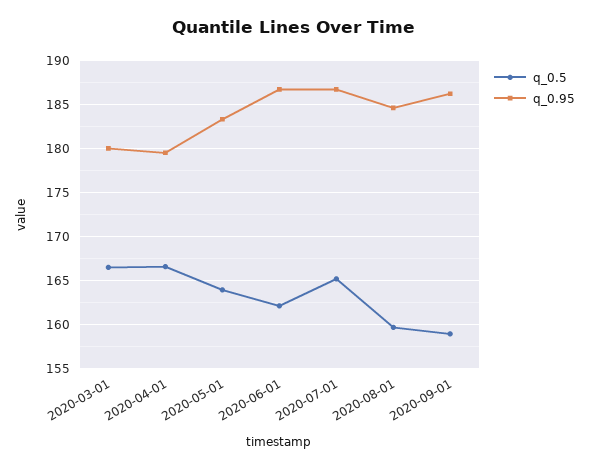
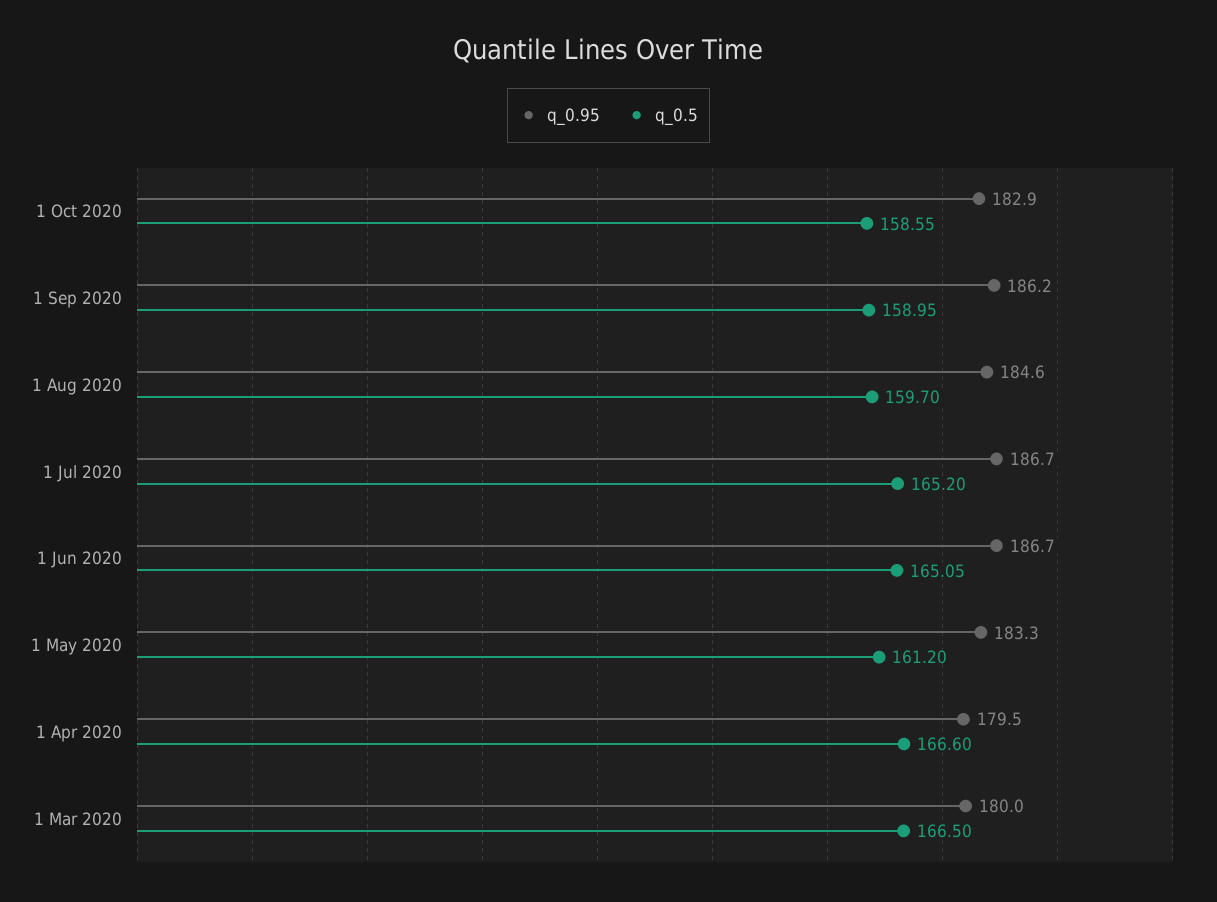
q_0.5, 2020-05-01: 164 -> 161.2
q_0.5, 2020-06-01: 162 -> 165.05
q_0.95, 1 Oct 2020: none -> 182.9
q_0.5, 1 Oct 2020: none -> 158.55

